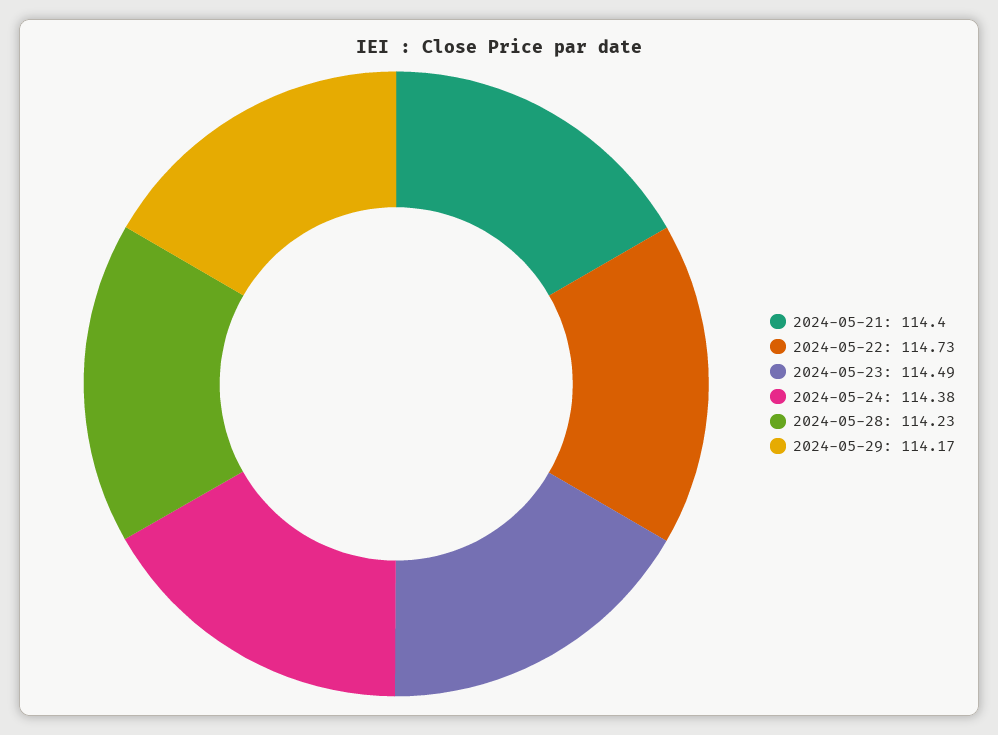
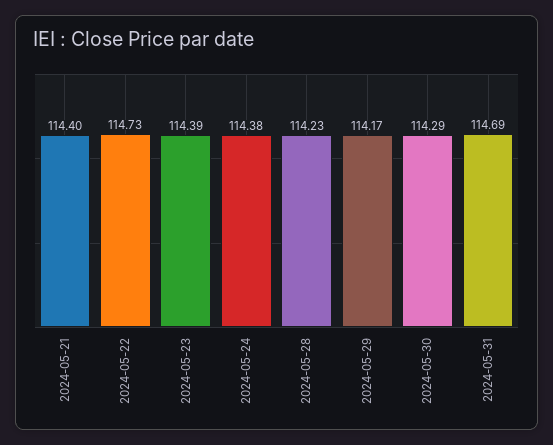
2024-05-23: 114.49 -> 114.39
2024-05-30: none -> 114.29
2024-05-31: none -> 114.69

